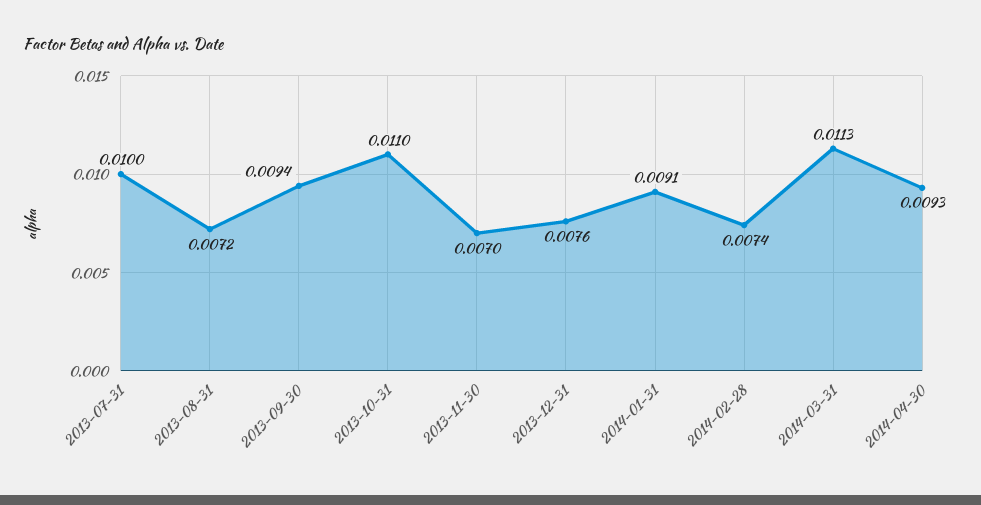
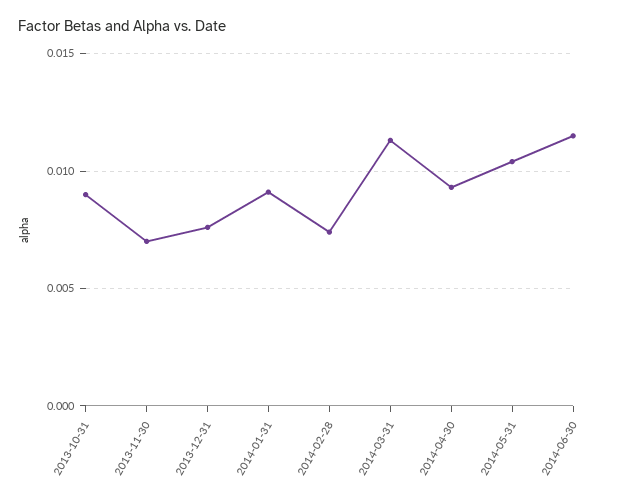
2013-07-31: 0.01 -> none
2013-08-31: 0.0072 -> none
2013-09-30: 0.0094 -> none
2013-10-31: 0.011 -> 0.009
2014-05-31: none -> 0.0105
2014-06-30: none -> 0.0115

